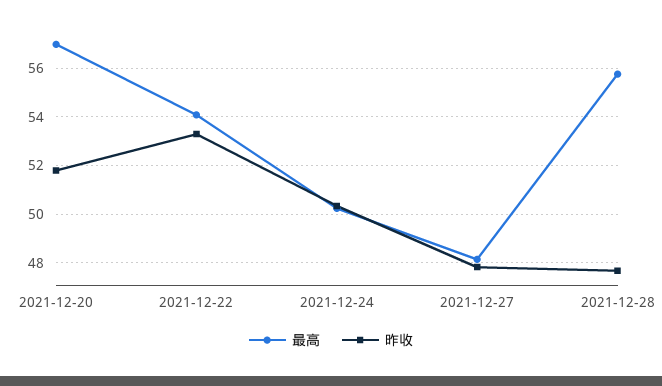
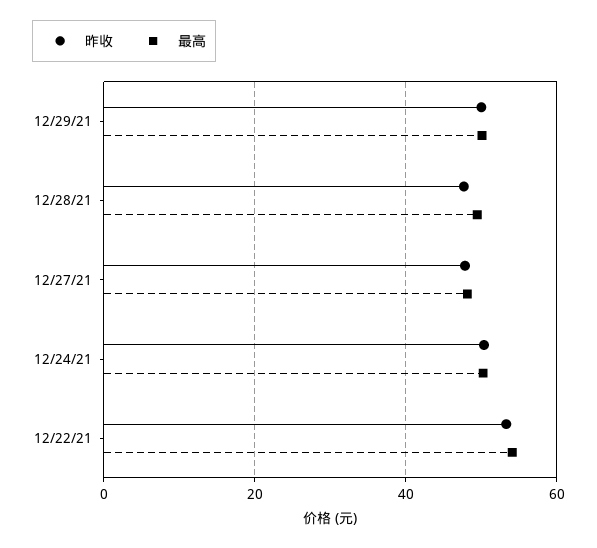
最高, 2021-12-20: 57 -> none
昨收, 2021-12-20: 51.75 -> none
最高, 2021-12-28: 55.75 -> 50
昨收, 12/29/21: none -> 50
最高, 12/29/21: none -> 50

